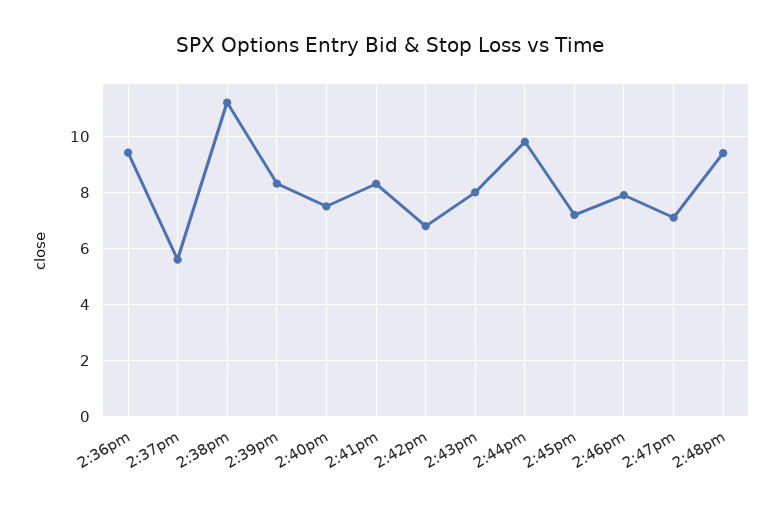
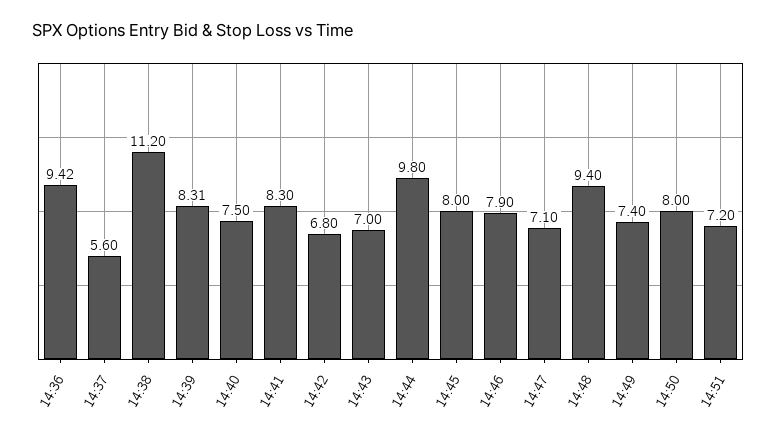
2:43pm: 8 -> 7
2:45pm: 7.25 -> 8
14:49: none -> 7.4
14:50: none -> 8
14:51: none -> 7.2

